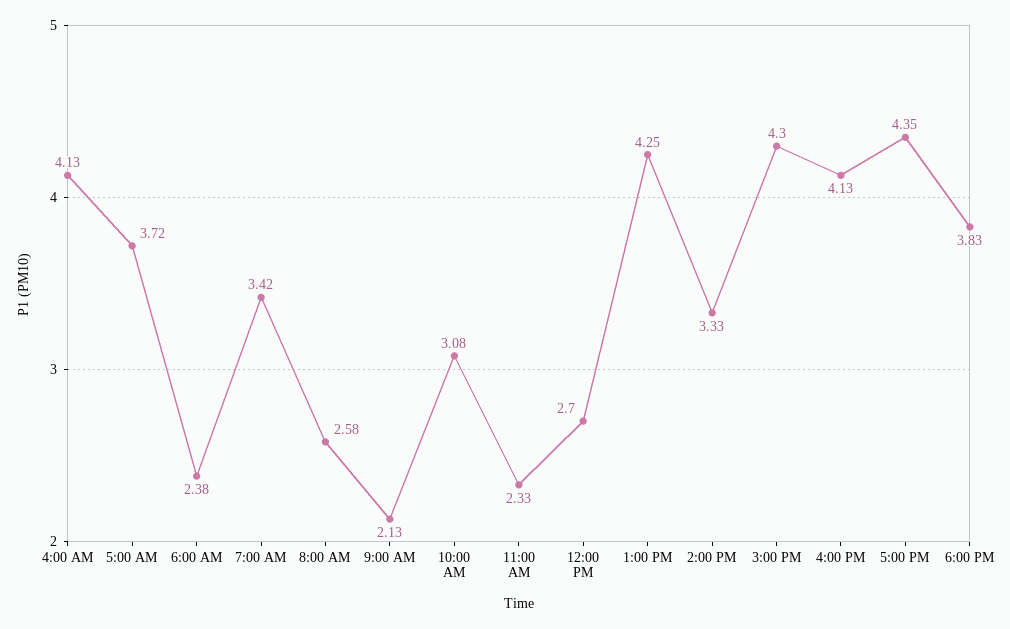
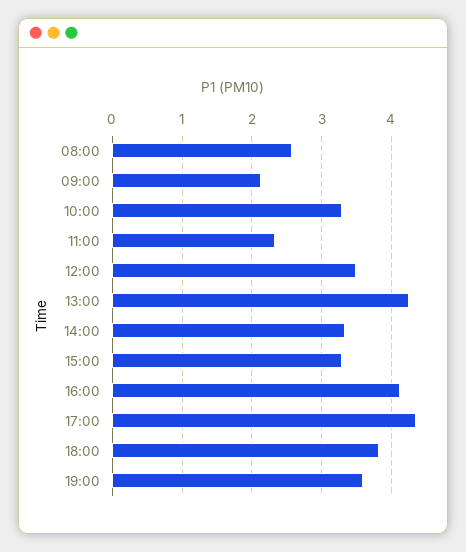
4:00 AM: 4.13 -> none
5:00 AM: 3.72 -> none
6:00 AM: 2.38 -> none
7:00 AM: 3.42 -> none
10:00 AM: 3.08 -> 3.3
12:00 PM: 2.7 -> 3.5
3:00 PM: 4.3 -> 3.3
19:00: none -> 3.6

